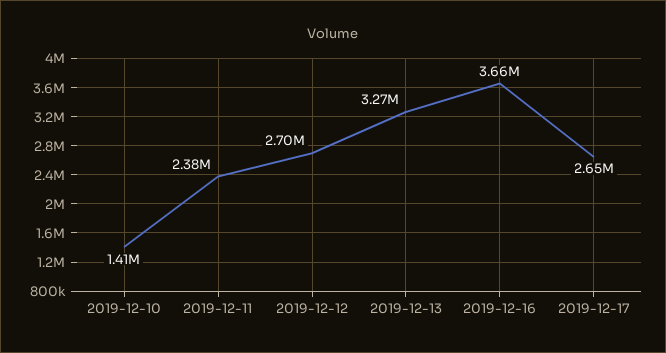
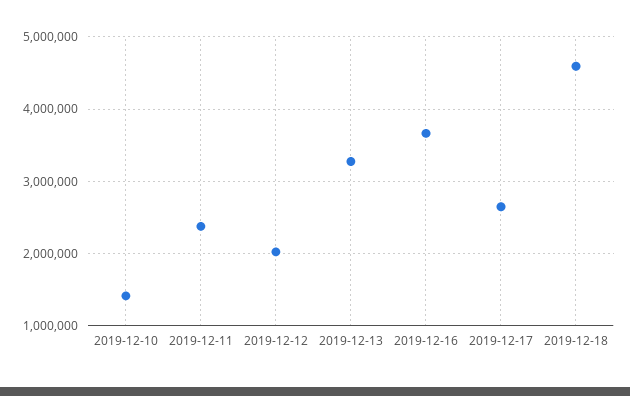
2019-12-12: 2700000 -> 2000000
2019-12-18: none -> 4600000

